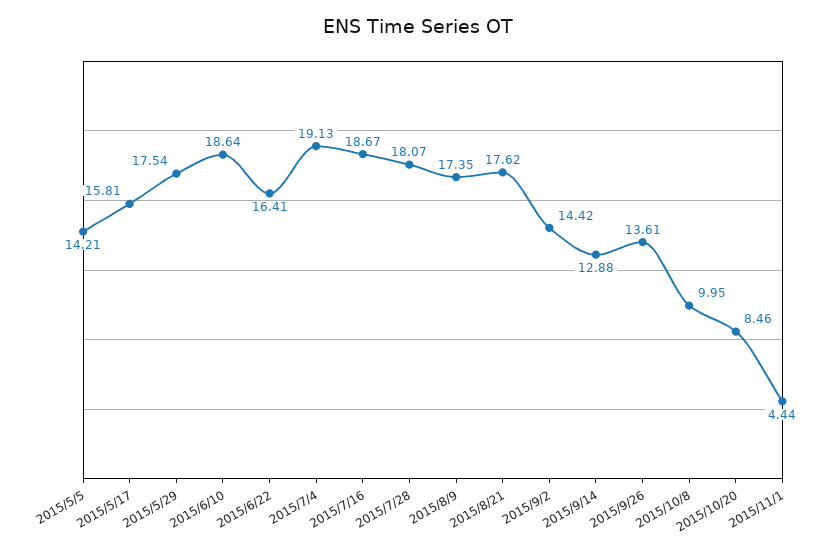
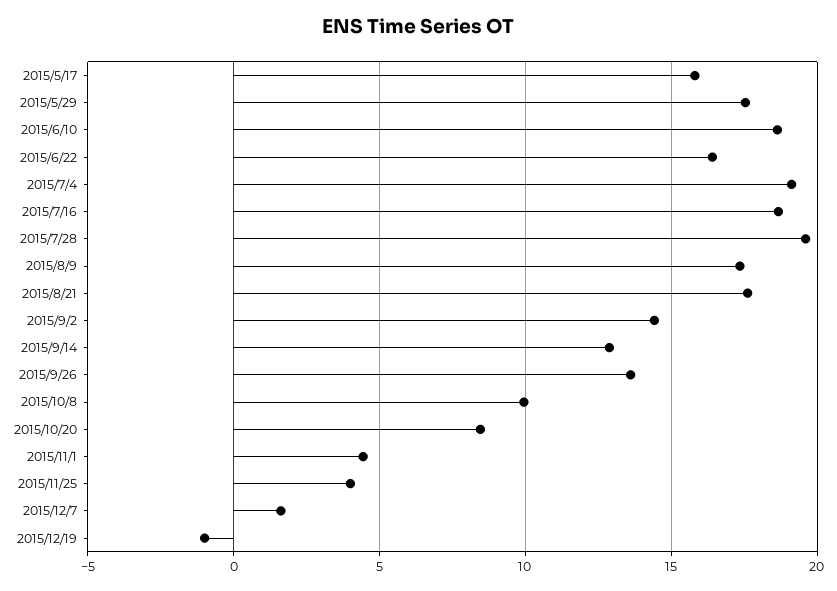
2015/5/5: 14.21 -> none
2015/7/28: 18.07 -> 19.5
2015/11/25: none -> 4
2015/12/7: none -> 1.5
2015/12/19: none -> -1

